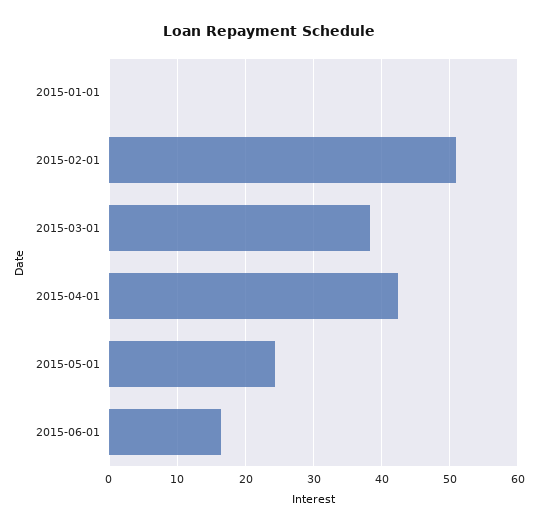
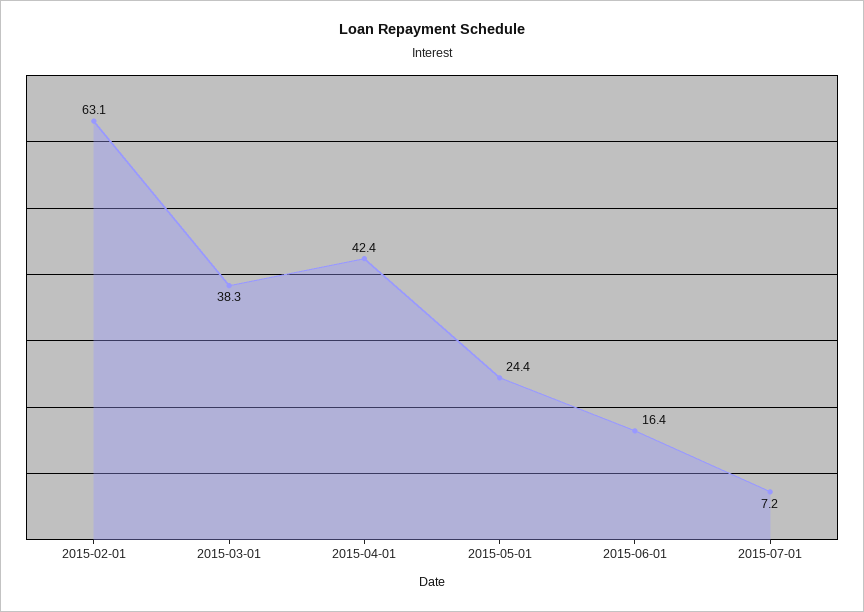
2015-01-01: 0 -> none
2015-02-01: 51 -> 63.1
2015-07-01: none -> 7.2

